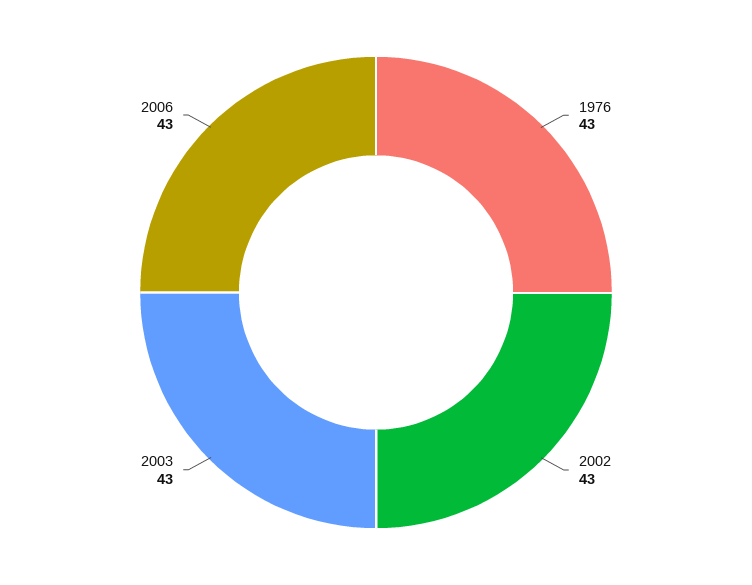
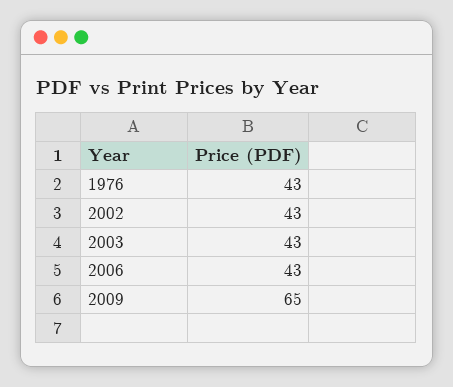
2009: none -> 65

